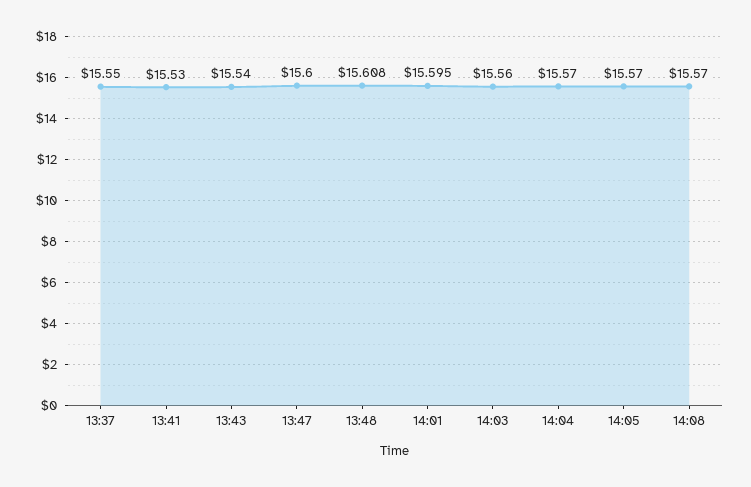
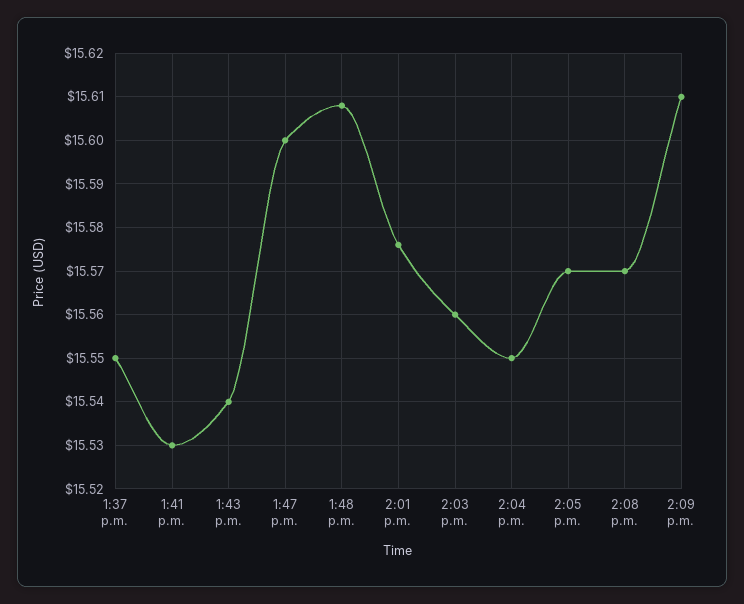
14:01: 15.595 -> 15.575
14:04: 15.57 -> 15.55
2:09 p.m.: none -> 15.61

